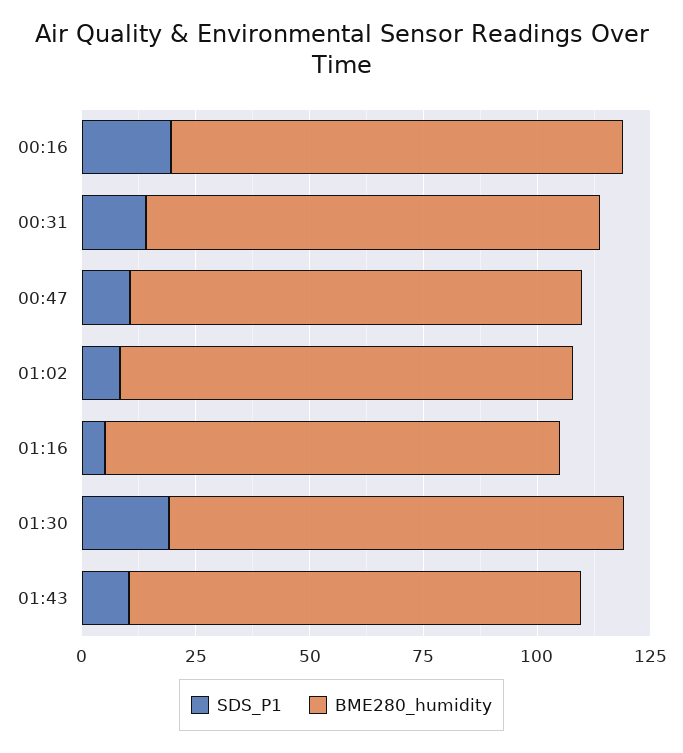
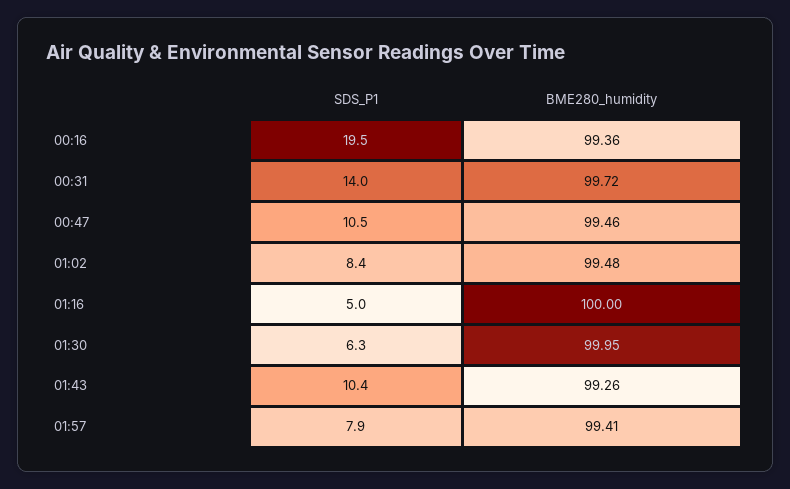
SDS_P1, 01:30: 20 -> 6.3
SDS_P1, 01:57: none -> 7.9
BME280_humidity, 01:57: none -> 99.41

